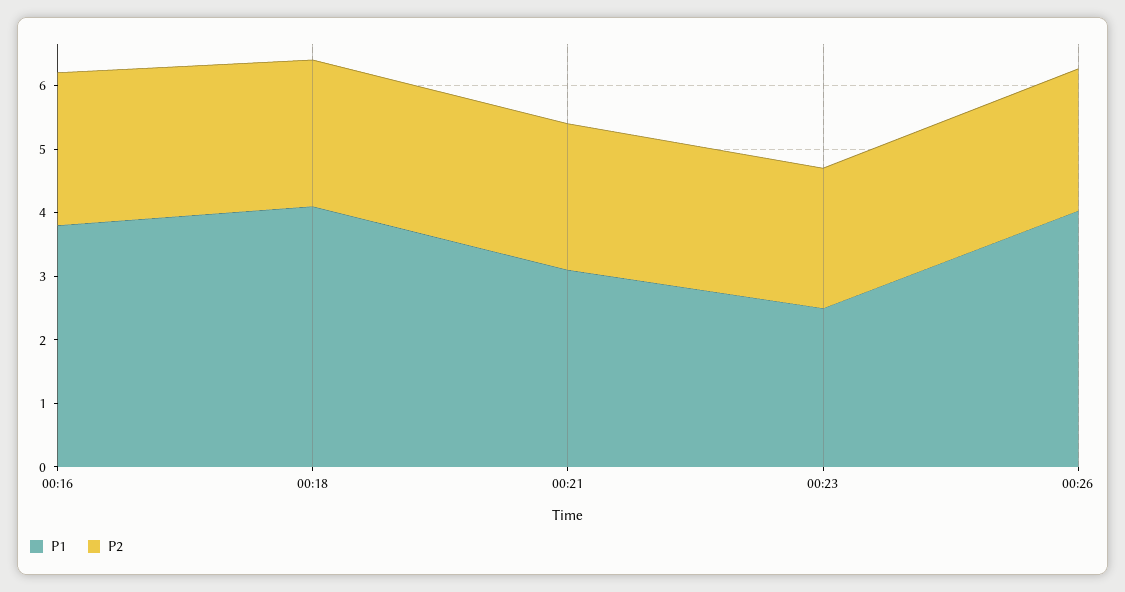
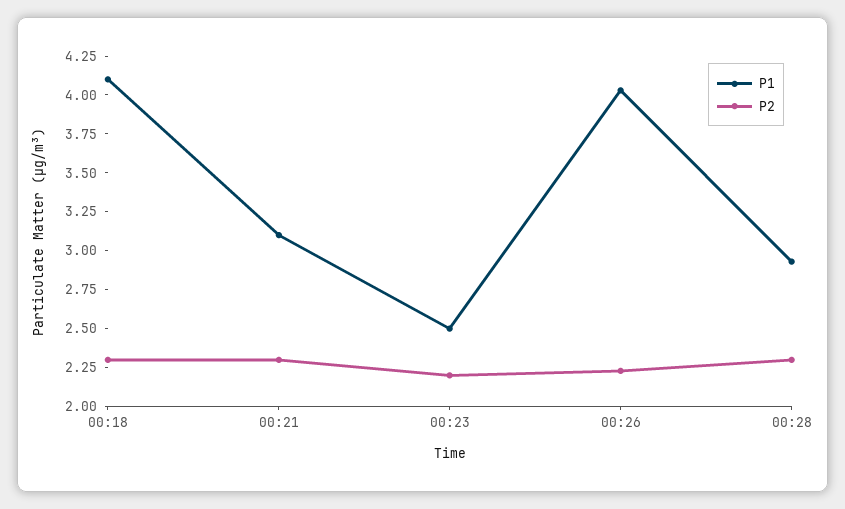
P1, 00:16: 3.8 -> none
P2, 00:16: 2.4 -> none
P1, 00:28: none -> 3
P2, 00:28: none -> 2.25

